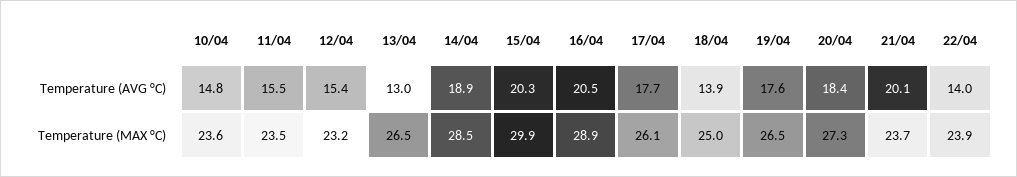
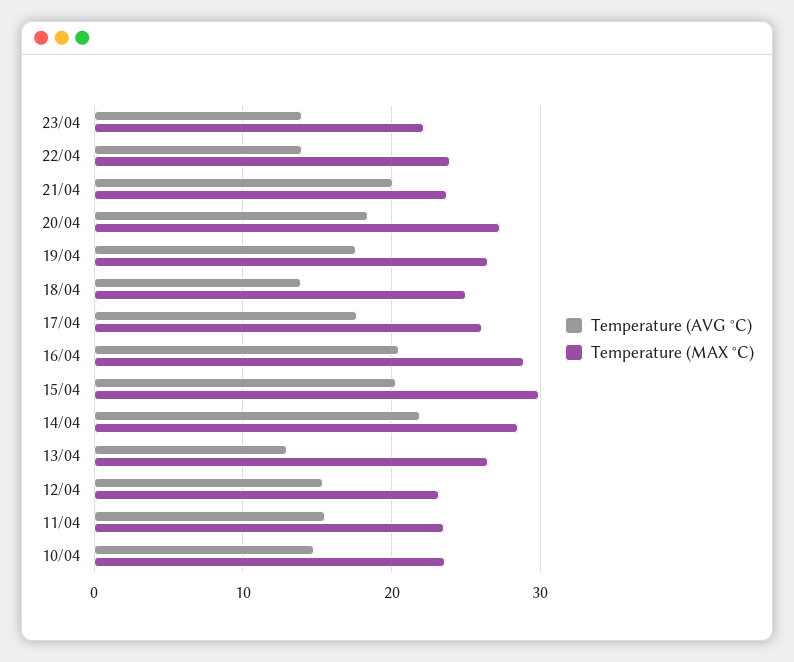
Temperature (AVG °C), 14/04: 18.9 -> 22
Temperature (AVG °C), 23/04: none -> 14
Temperature (MAX °C), 23/04: none -> 22

